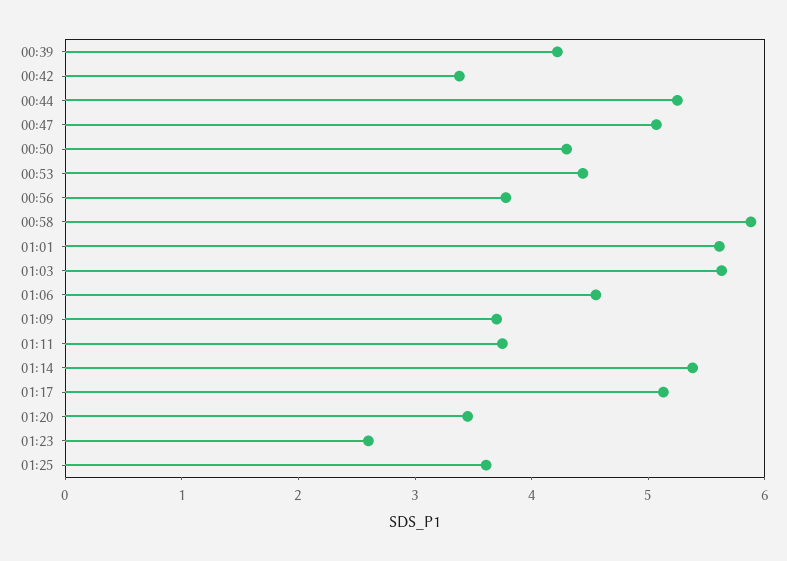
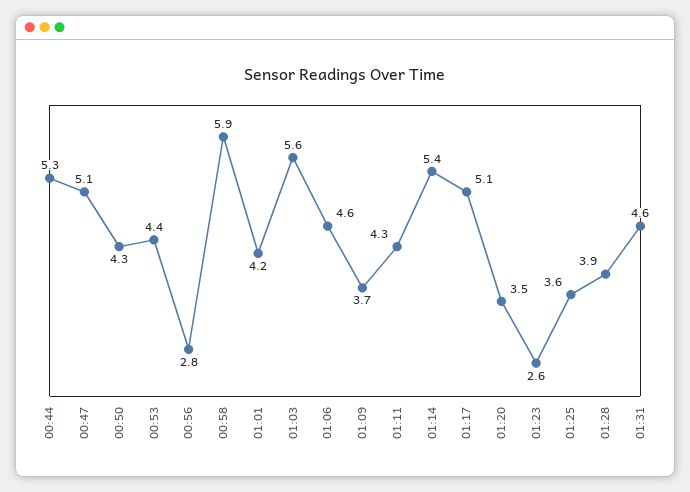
00:39: 4.2 -> none
00:42: 3.4 -> none
00:56: 3.8 -> 2.8
01:01: 5.6 -> 4.2
01:11: 3.8 -> 4.3
01:28: none -> 3.9
01:31: none -> 4.6

